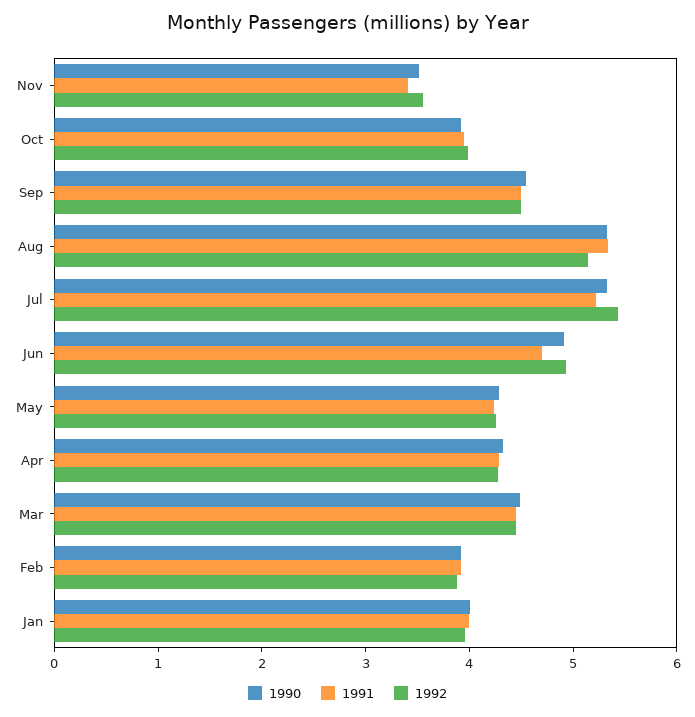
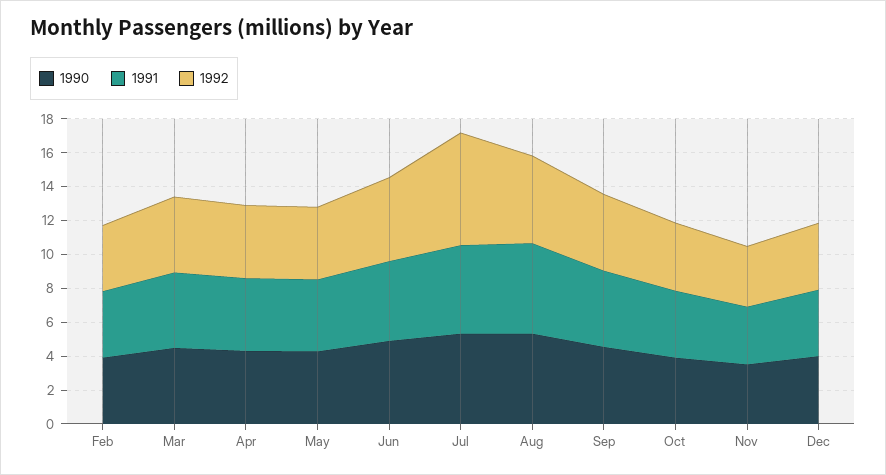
1992, Jul: 5.4 -> 6.5
1990, Jan: 4 -> none
1991, Jan: 4 -> none
1992, Jan: 4 -> none
1990, Dec: none -> 4
1991, Dec: none -> 4
1992, Dec: none -> 4

